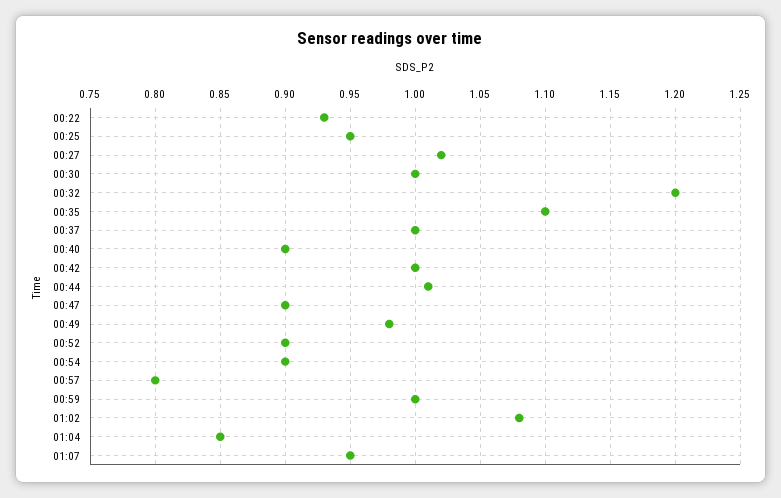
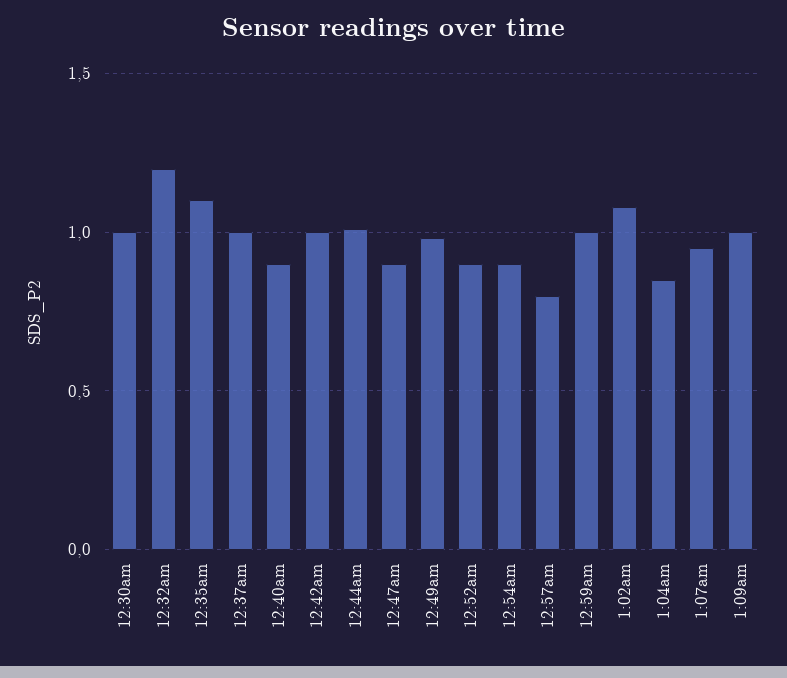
00:22: 0.93 -> none
00:25: 0.95 -> none
00:27: 1.02 -> none
1:09am: none -> 1

